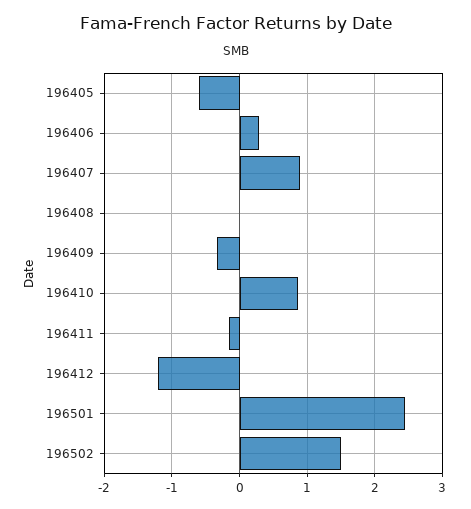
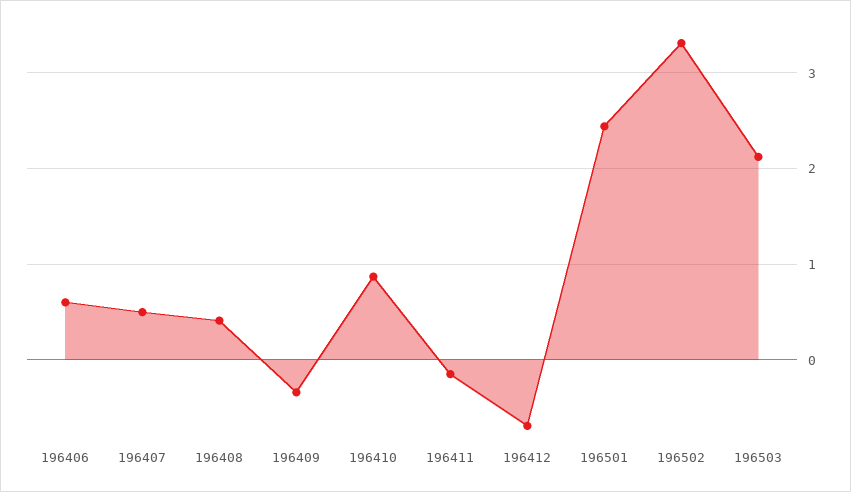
196405: -0.6 -> none
196406: 0.3 -> 0.6
196407: 0.9 -> 0.5
196408: 0 -> 0.4
196412: -1.2 -> -0.7
196502: 1.5 -> 3.3
196503: none -> 2.1

